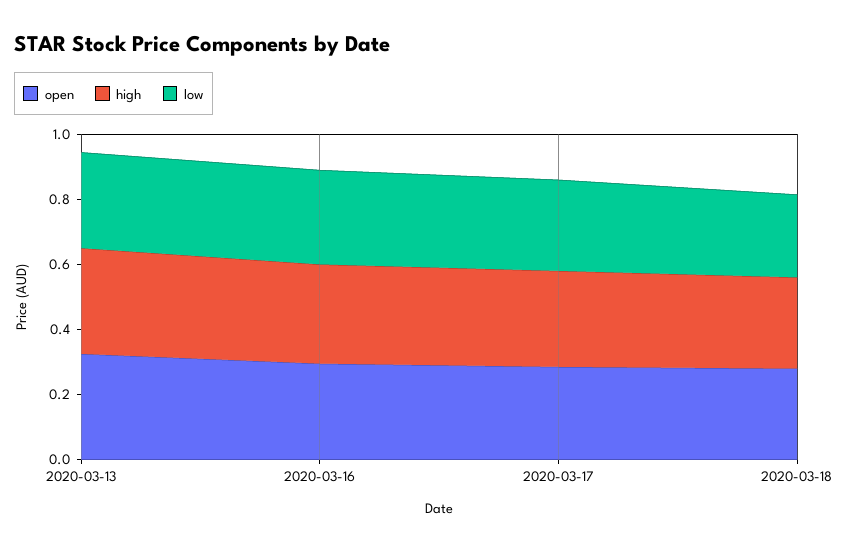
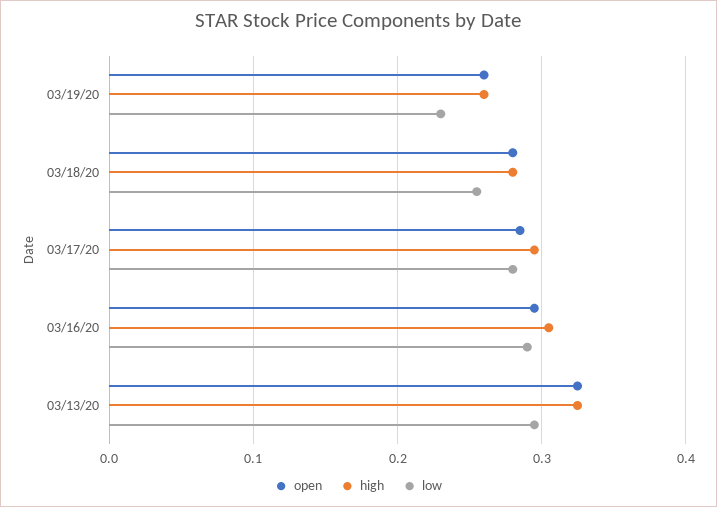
open, 03/19/20: none -> 0.26
high, 03/19/20: none -> 0.26
low, 03/19/20: none -> 0.23

